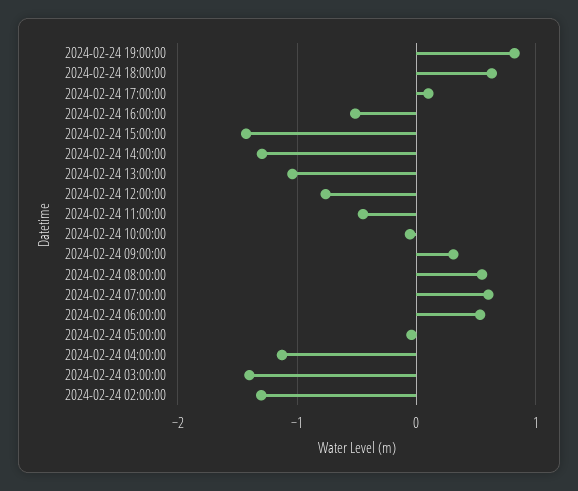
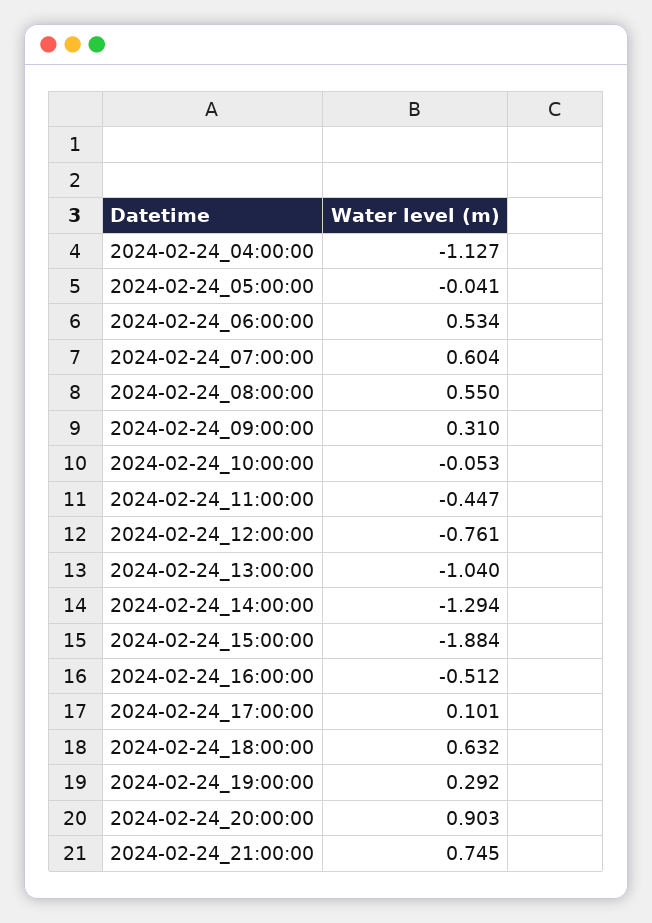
2024-02-24 19:00:00: 0.8 -> 0.292
2024-02-24 15:00:00: -1.4 -> -1.884
2024-02-24 03:00:00: -1.4 -> none
2024-02-24 02:00:00: -1.3 -> none
2024-02-24_20:00:00: none -> 0.903
2024-02-24_21:00:00: none -> 0.745

